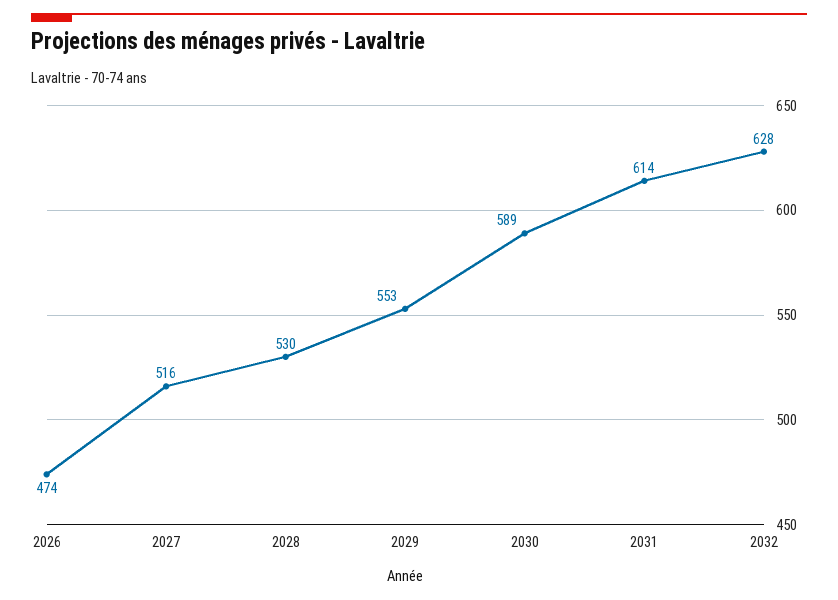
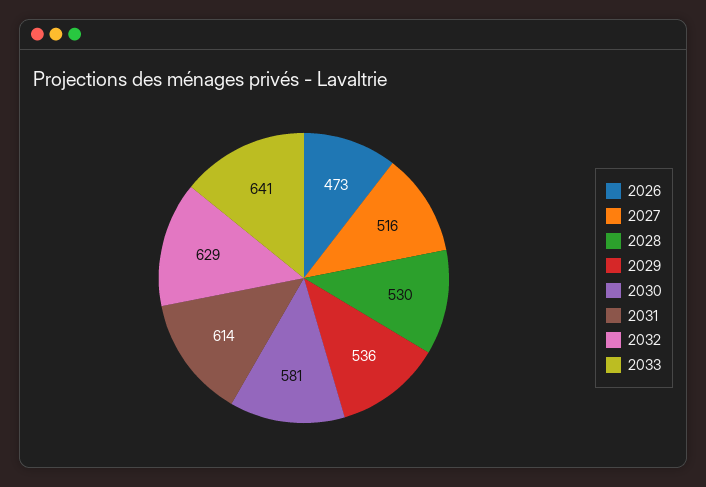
2026: 474 -> 473
2029: 553 -> 536
2030: 589 -> 581
2032: 628 -> 629
2033: none -> 641

